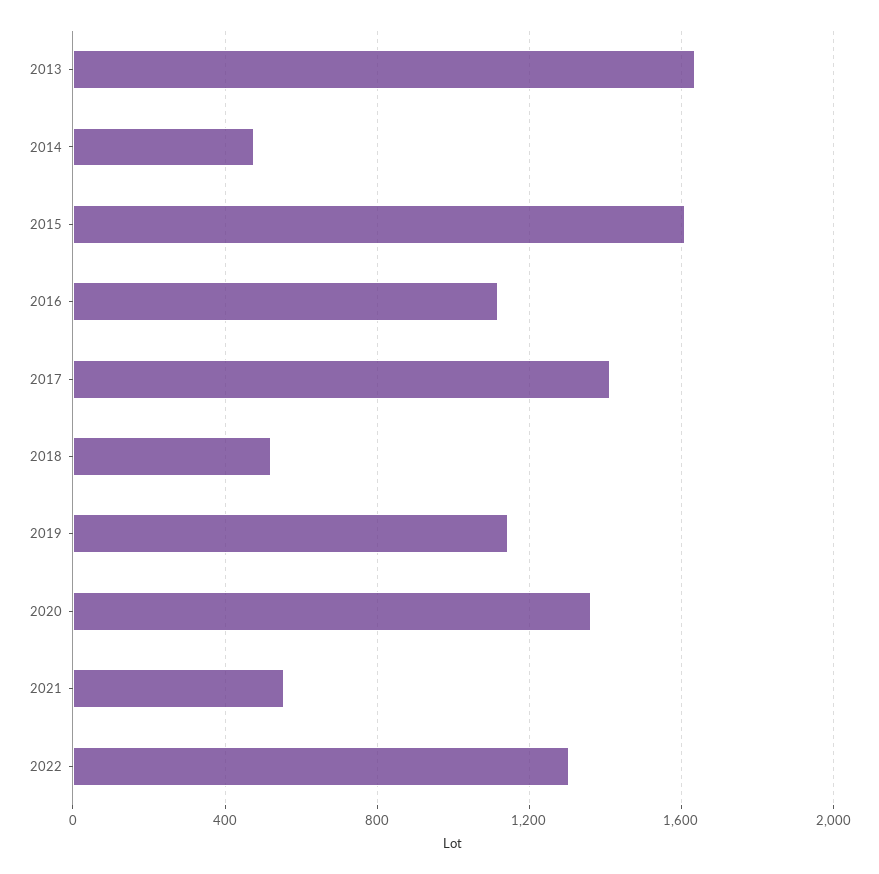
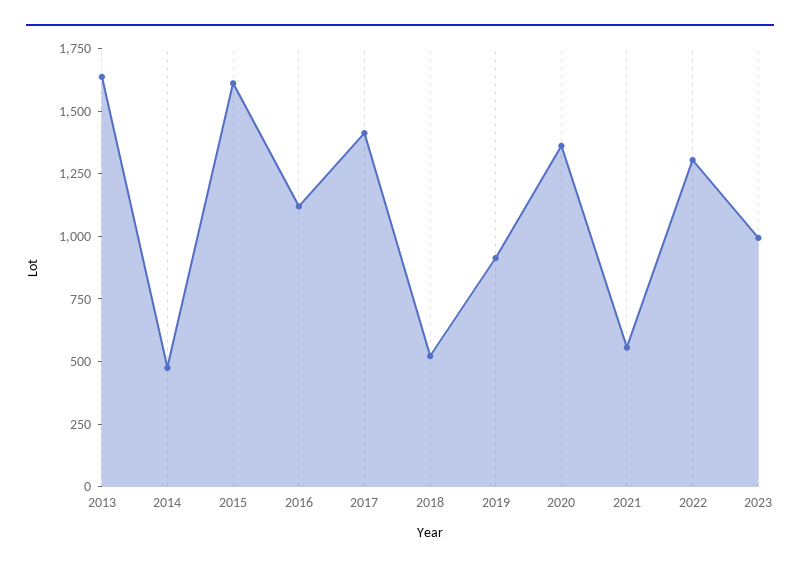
2019: 1150 -> 900
2023: none -> 1000

